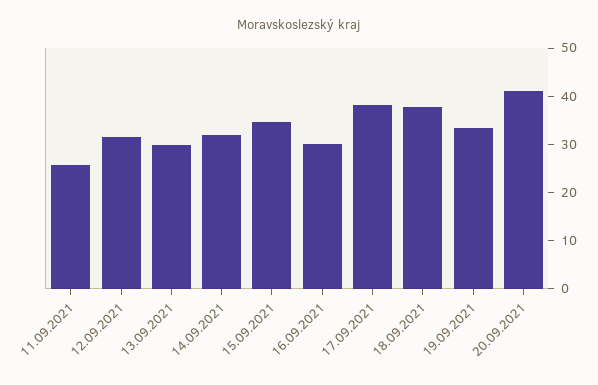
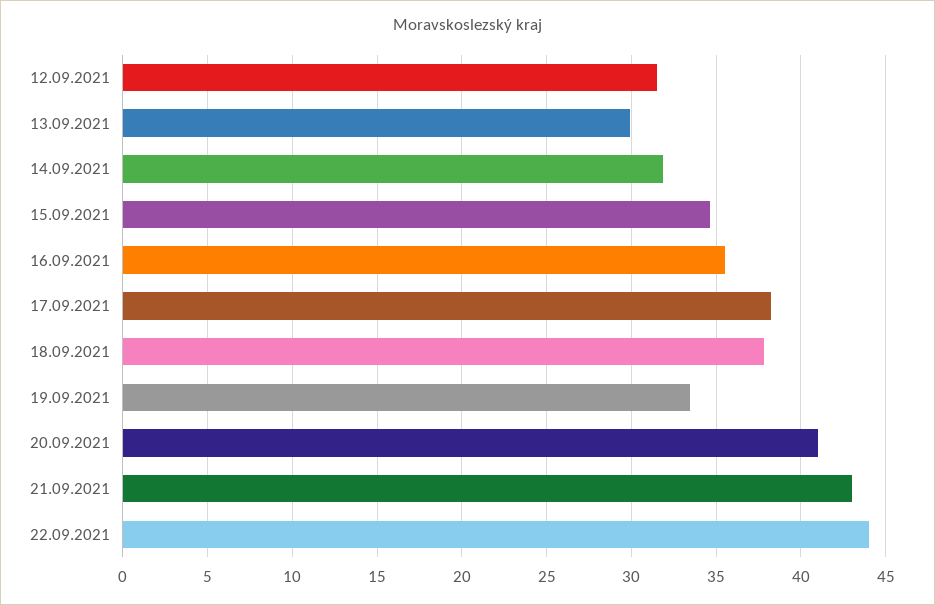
11.09.2021: 26 -> none
16.09.2021: 30 -> 35.5
21.09.2021: none -> 43
22.09.2021: none -> 44

